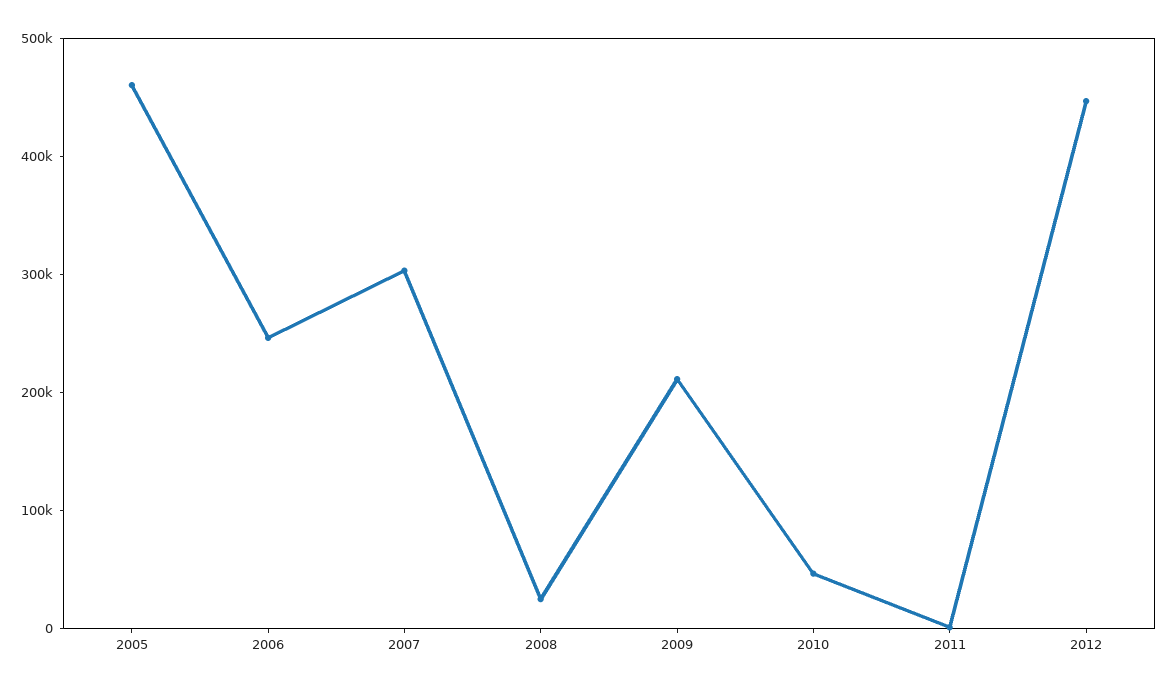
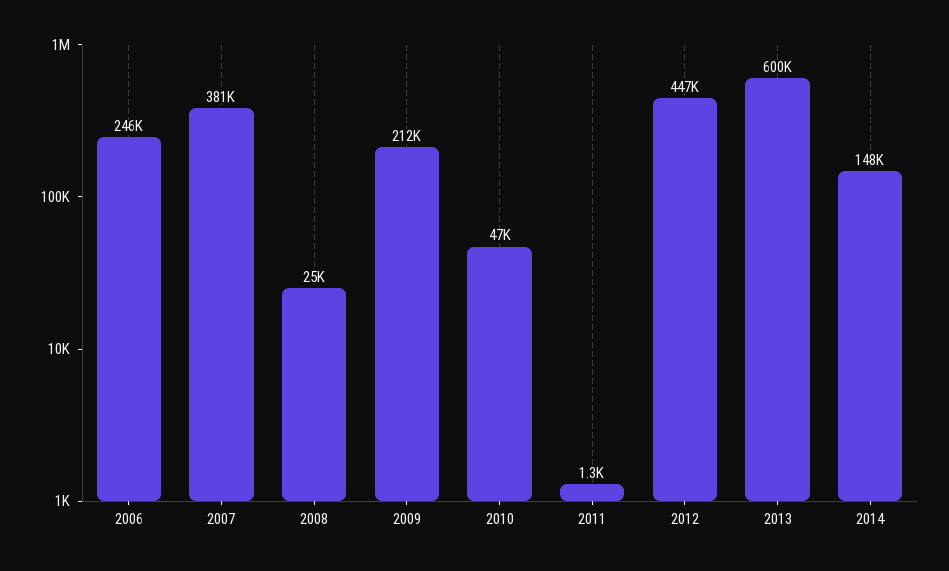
2005: 460000 -> none
2007: 300000 -> 381000
2013: none -> 600000
2014: none -> 148000

